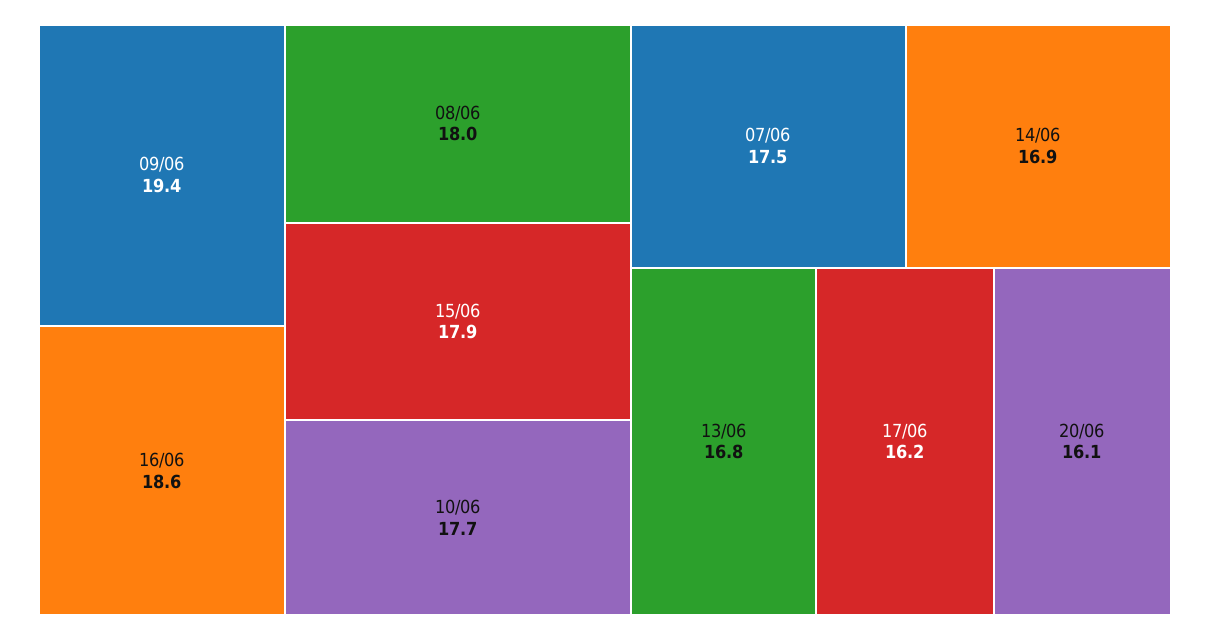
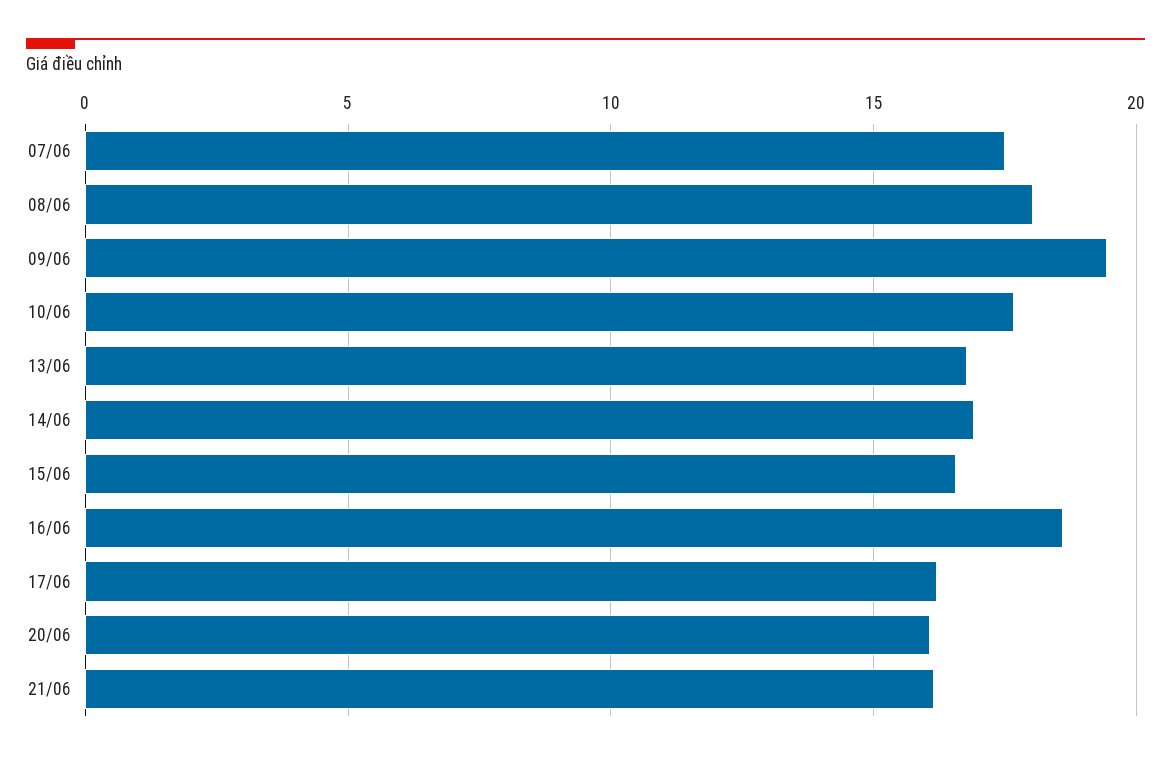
15/06: 17.9 -> 16.5
21/06: none -> 16

